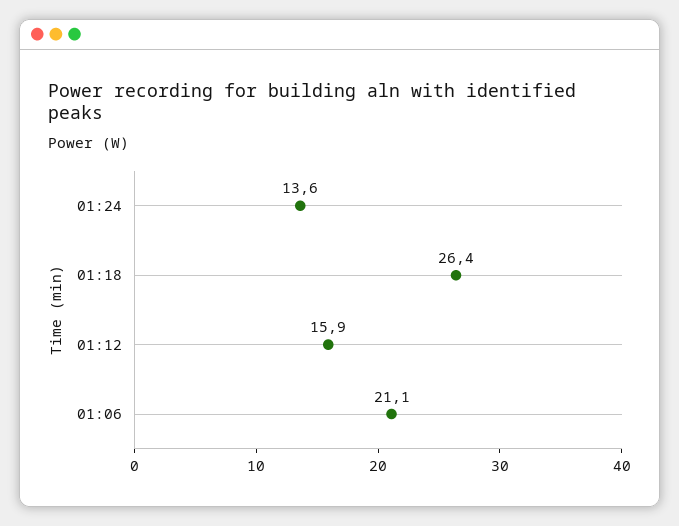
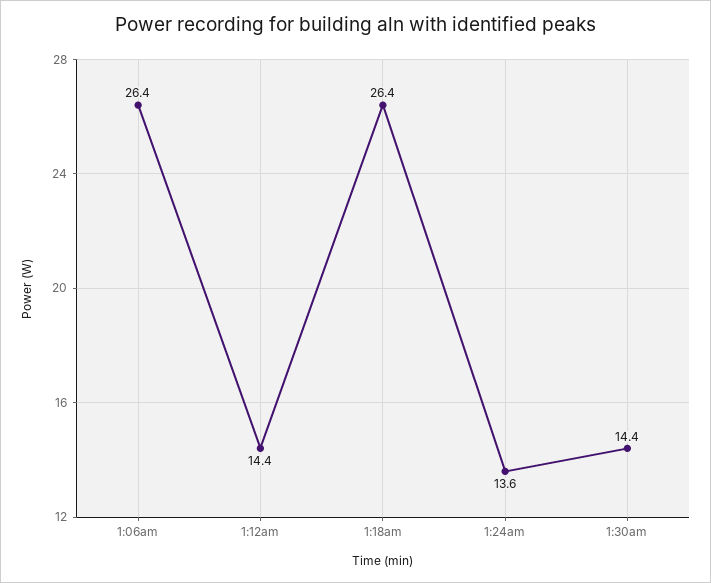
01:12: 15.9 -> 14.4
01:06: 21.1 -> 26.4
1:30am: none -> 14.4

